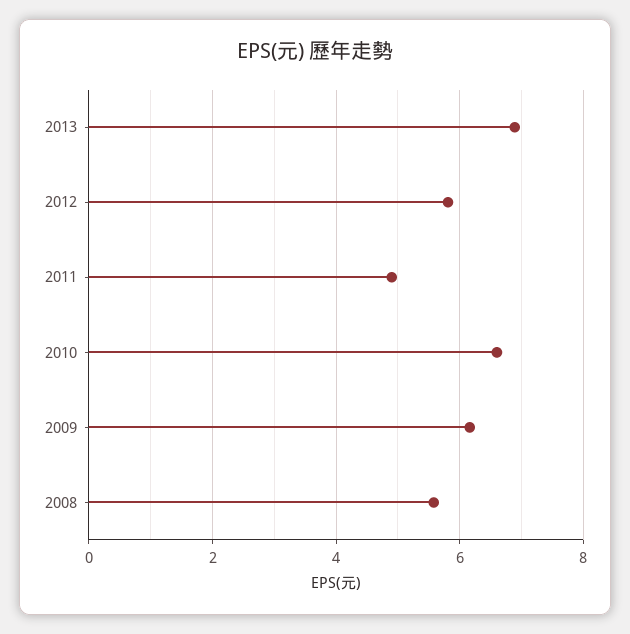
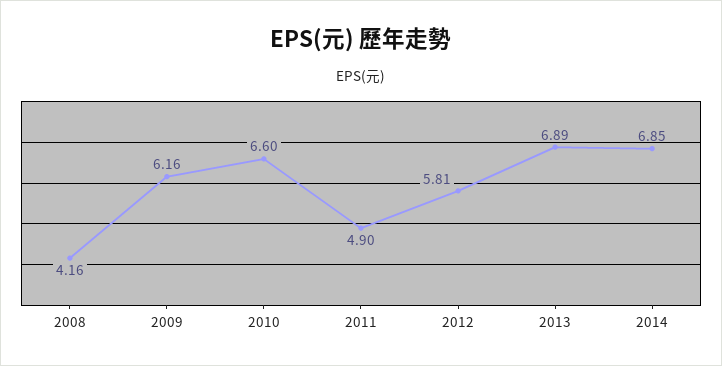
2008: 5.6 -> 4.16
2014: none -> 6.85

